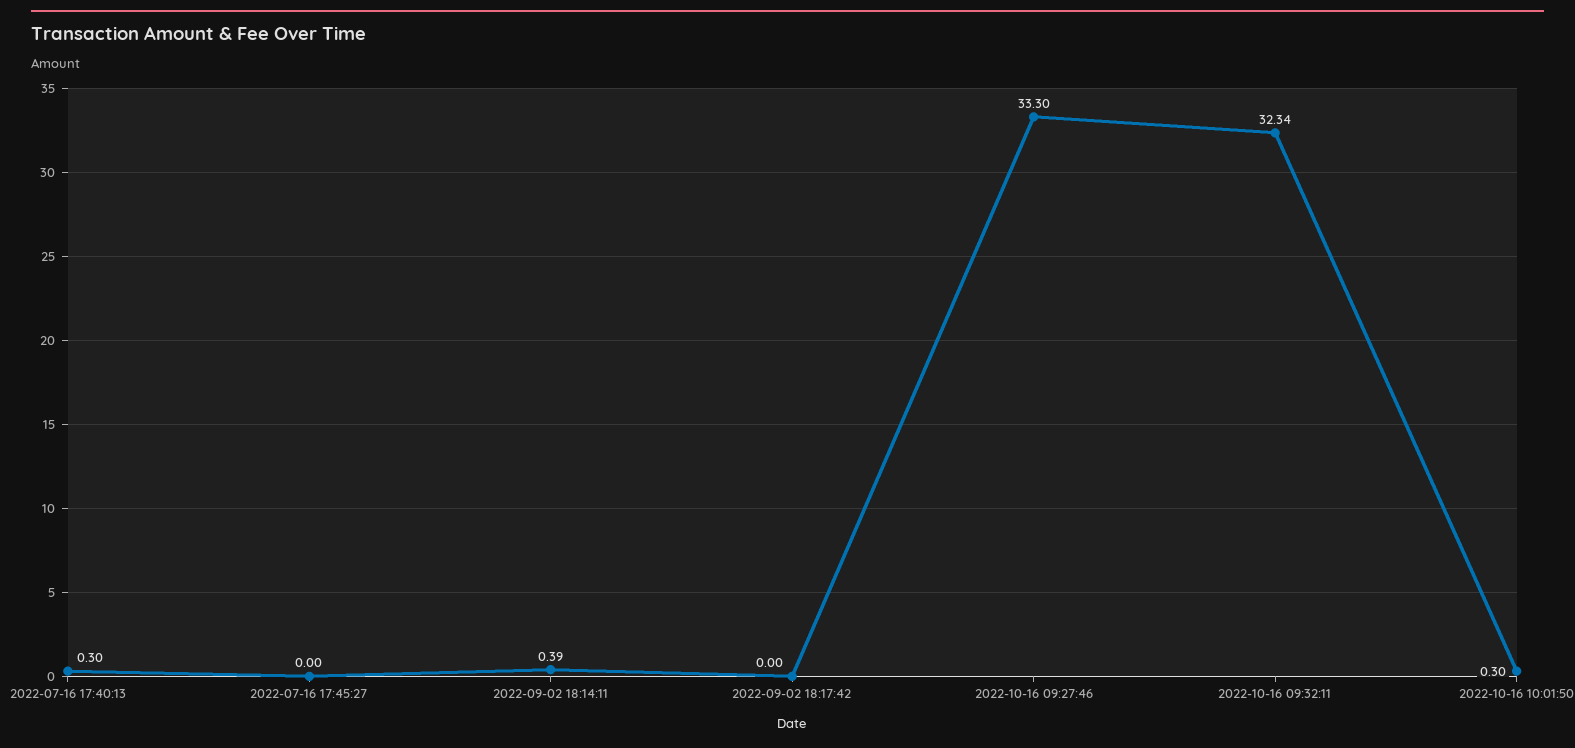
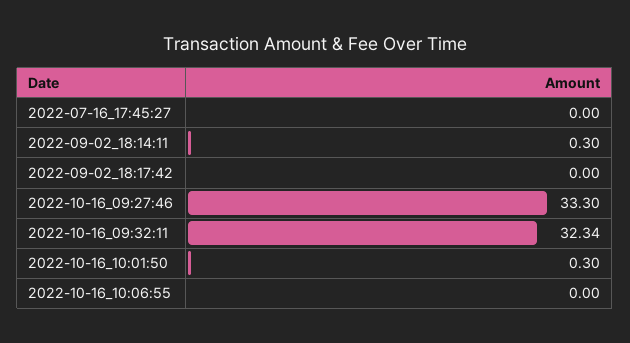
2022-07-16 17:40:13: 0.3 -> none
2022-09-02 18:14:11: 0.39 -> 0.3
2022-10-16_10:06:55: none -> 0

